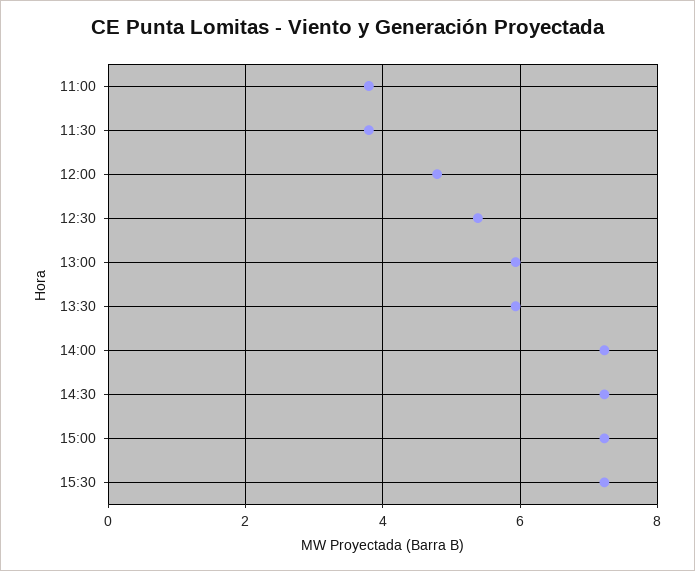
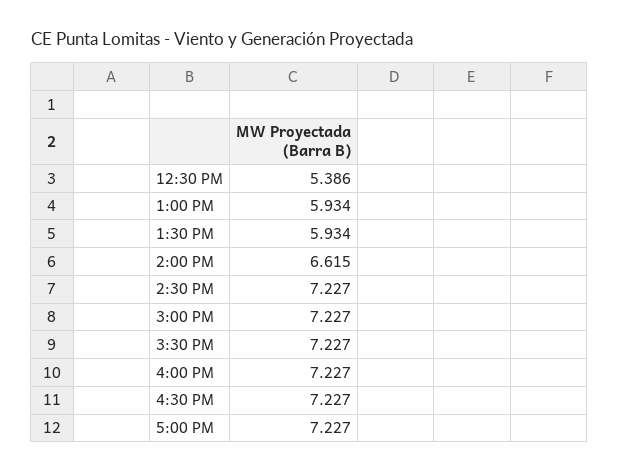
11:00: 3.8 -> none
11:30: 3.8 -> none
12:00: 4.8 -> none
14:00: 7.2 -> 6.615
4:00 PM: none -> 7.227
4:30 PM: none -> 7.227
5:00 PM: none -> 7.227

